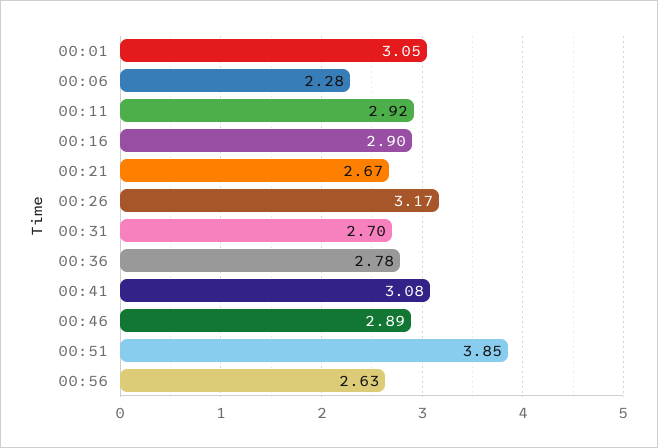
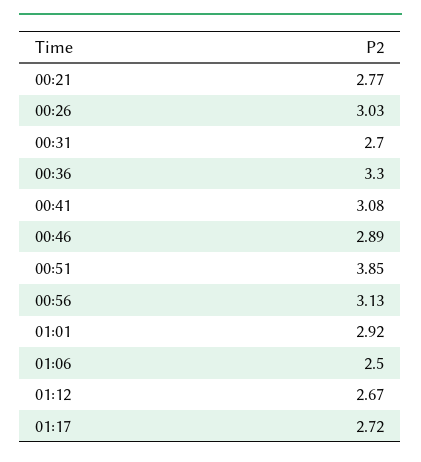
00:01: 3.05 -> none
00:06: 2.28 -> none
00:11: 2.92 -> none
00:16: 2.9 -> none
00:21: 2.67 -> 2.77
00:26: 3.17 -> 3.03
00:36: 2.78 -> 3.3
00:56: 2.63 -> 3.13
01:01: none -> 2.92
01:06: none -> 2.5
01:12: none -> 2.67
01:17: none -> 2.72

